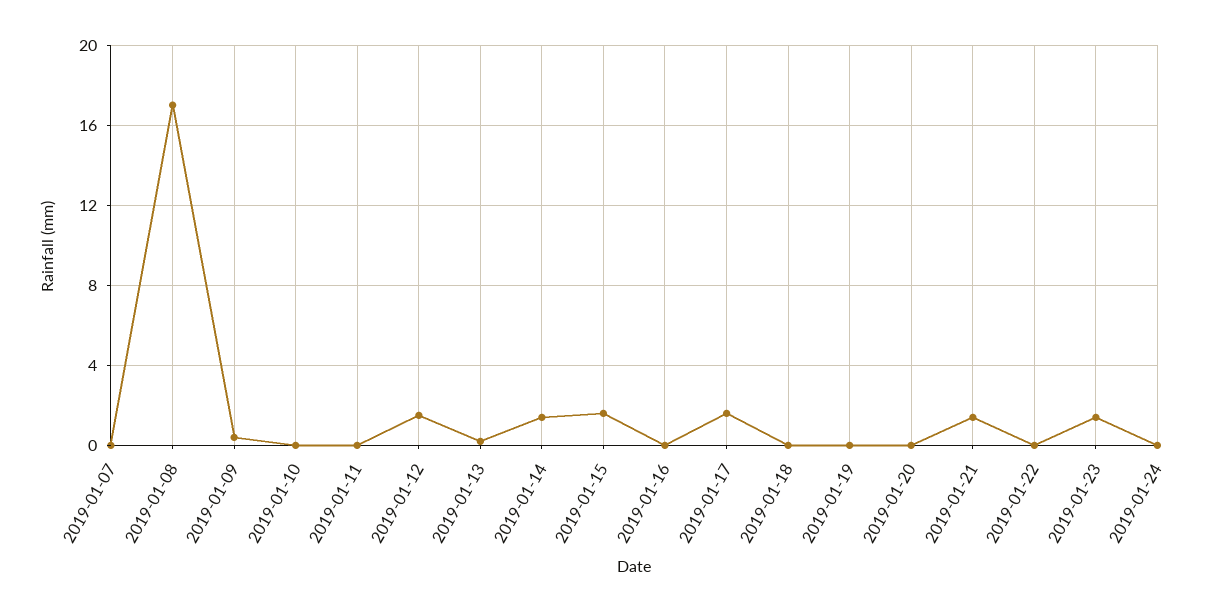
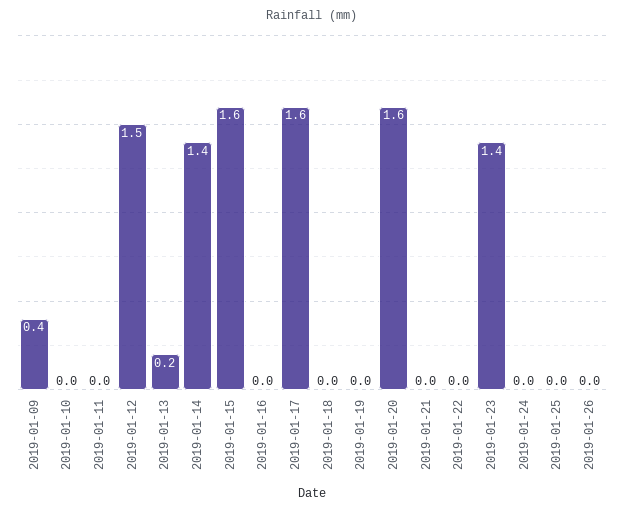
2019-01-07: 0 -> none
2019-01-08: 17 -> none
2019-01-20: 0 -> 1.6
2019-01-21: 1.5 -> 0
2019-01-25: none -> 0
2019-01-26: none -> 0

